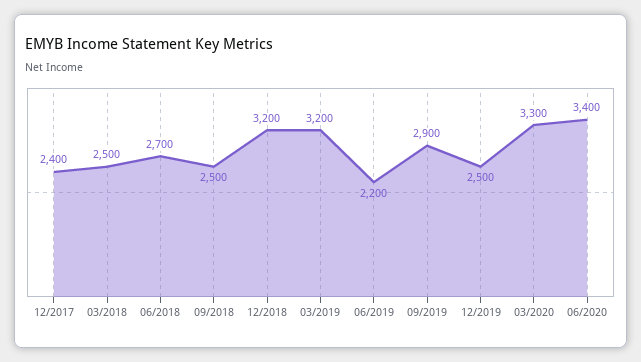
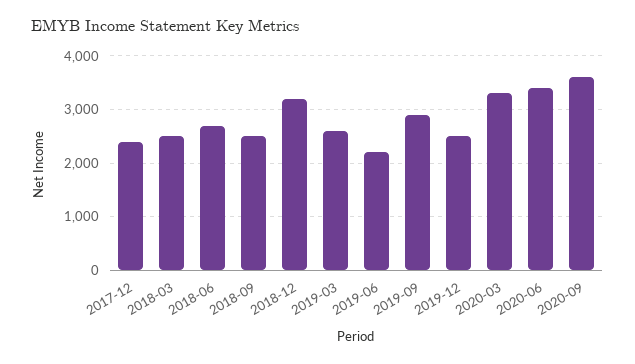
03/2019: 3200 -> 2600
2020-09: none -> 3600

